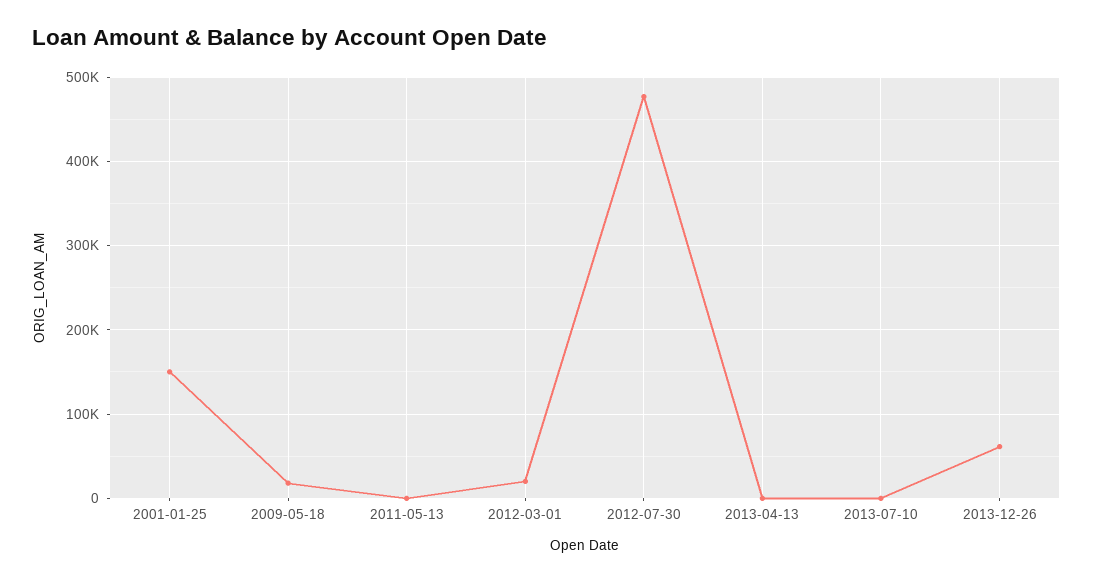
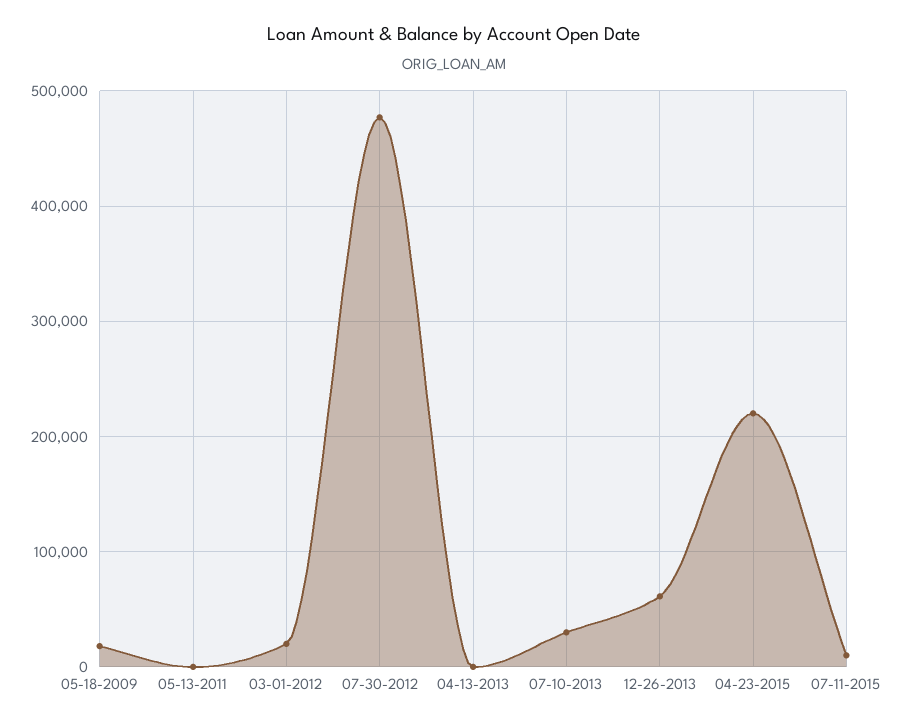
2001-01-25: 150000 -> none
2013-07-10: 0 -> 30000
04-23-2015: none -> 220000
07-11-2015: none -> 10000

